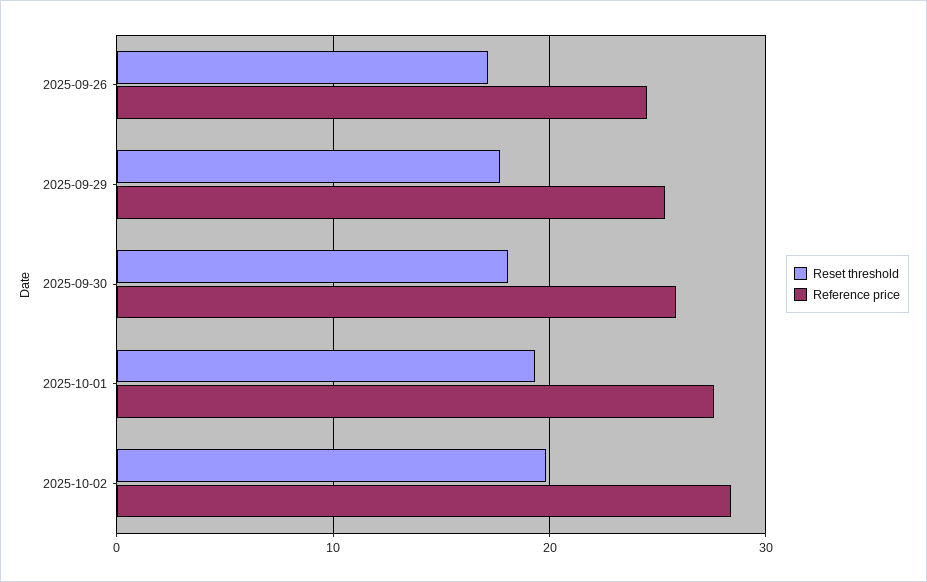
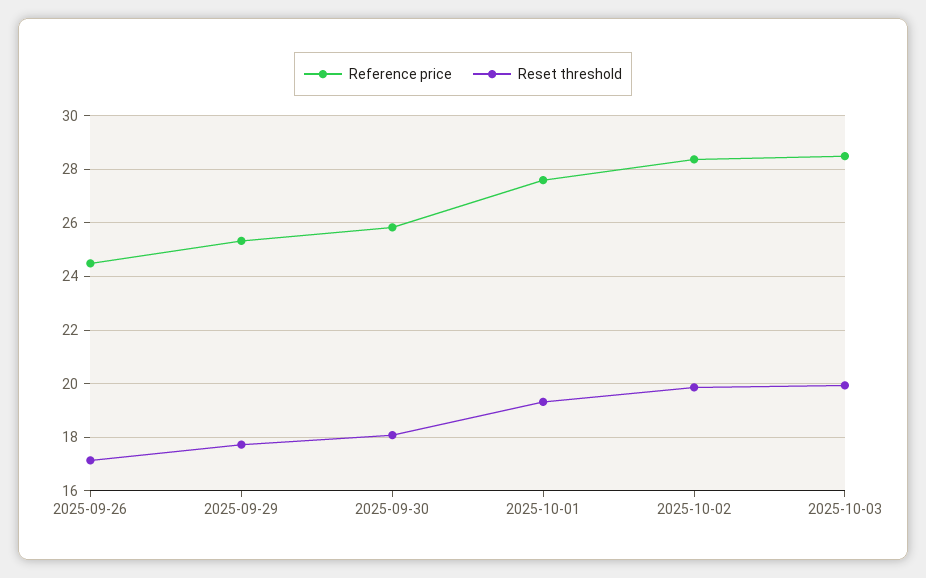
Reference price, 2025-10-03: none -> 28.5
Reset threshold, 2025-10-03: none -> 20

